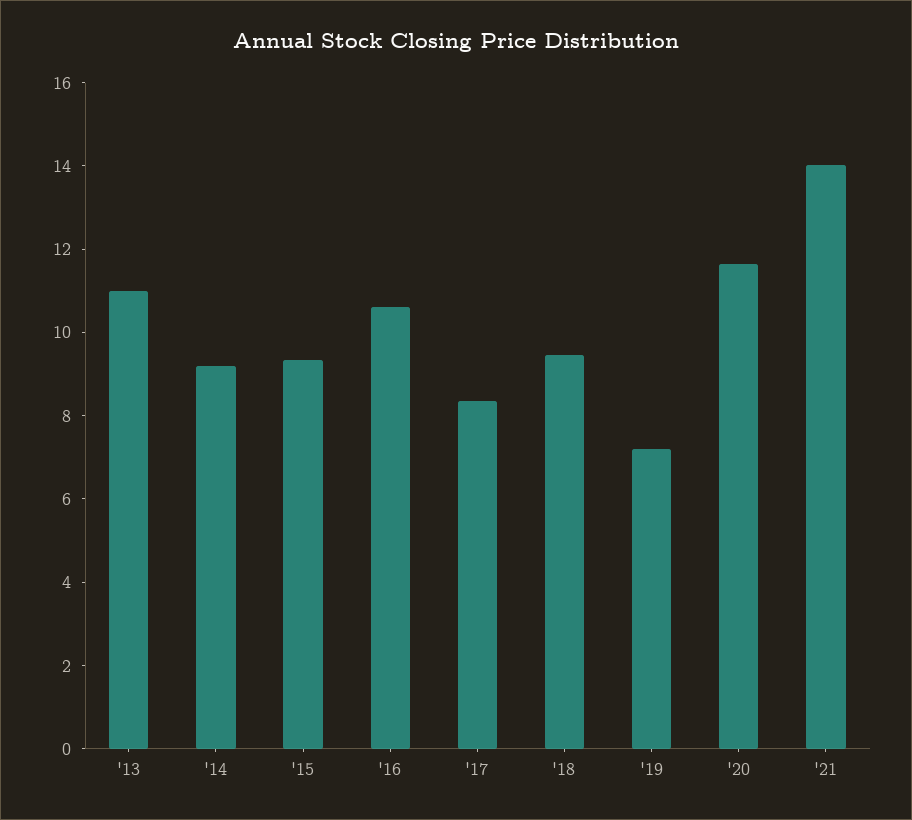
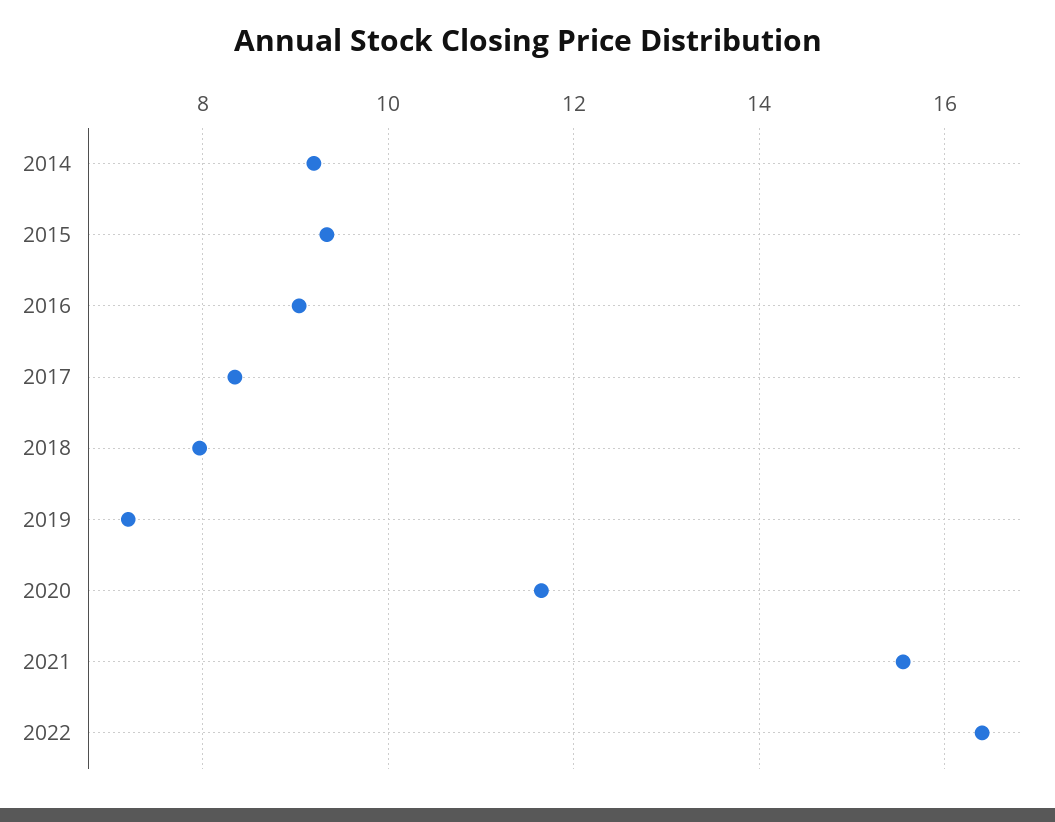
'13: 11 -> none
'16: 10.5 -> 9
'18: 9.5 -> 8
'21: 14 -> 15.6
2022: none -> 16.4

